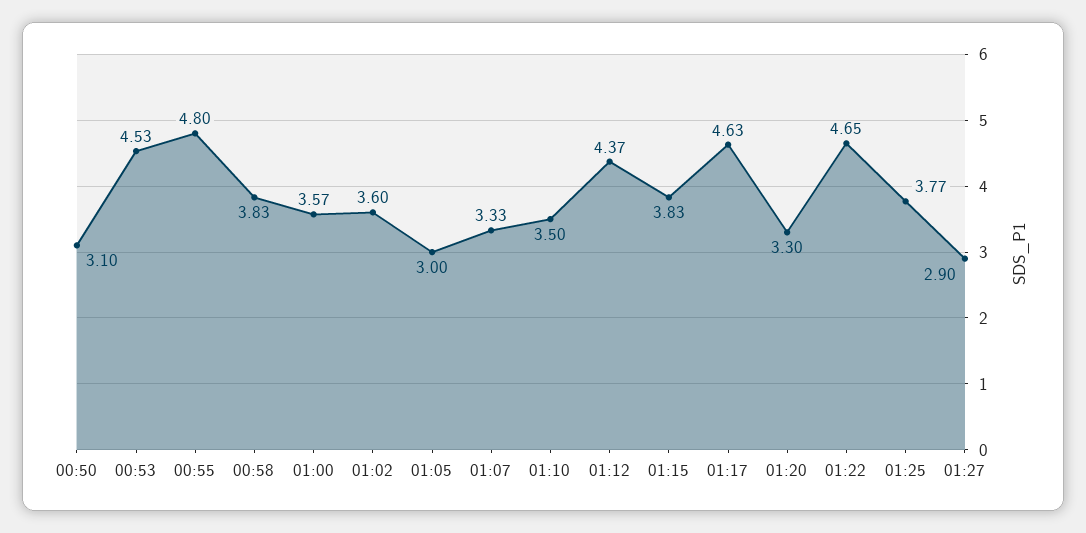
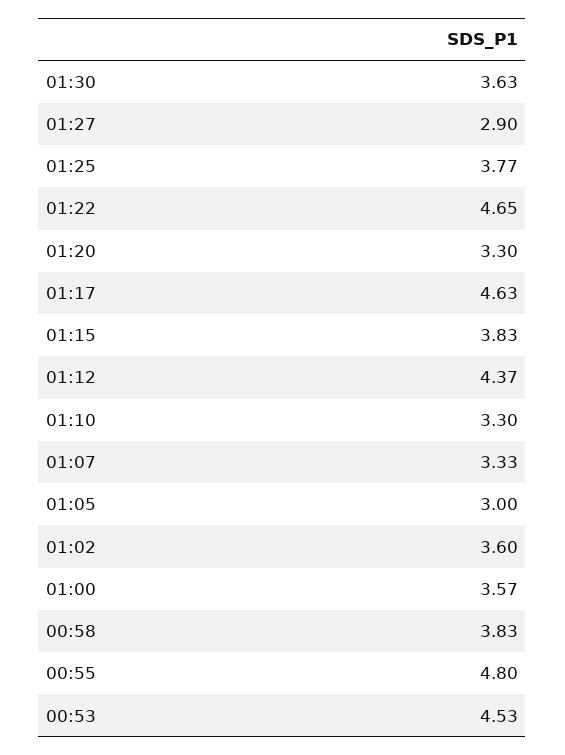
00:50: 3.1 -> none
01:10: 3.5 -> 3.3
01:30: none -> 3.63

